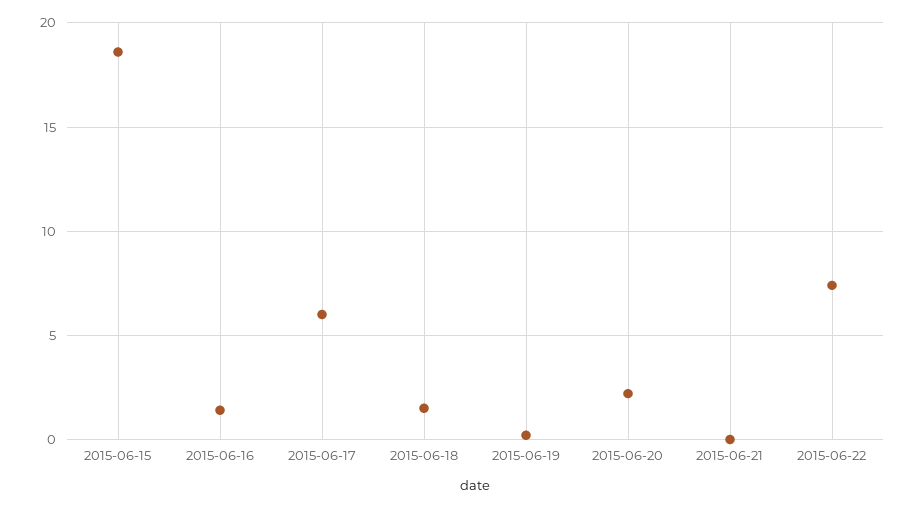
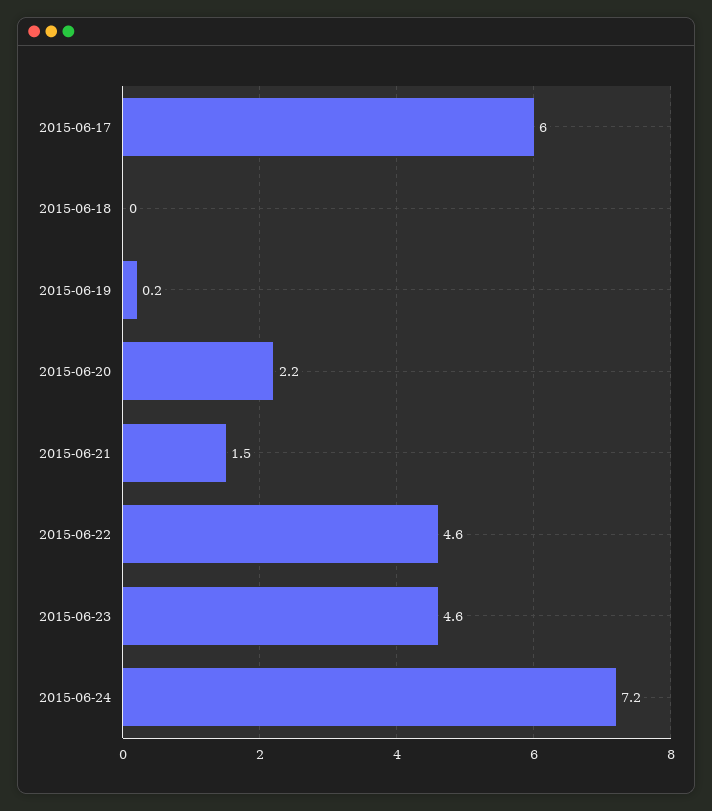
2015-06-15: 18.5 -> none
2015-06-16: 1.5 -> none
2015-06-18: 1.5 -> 0
2015-06-21: 0 -> 1.5
2015-06-22: 7.5 -> 4.6
2015-06-23: none -> 4.6
2015-06-24: none -> 7.2

